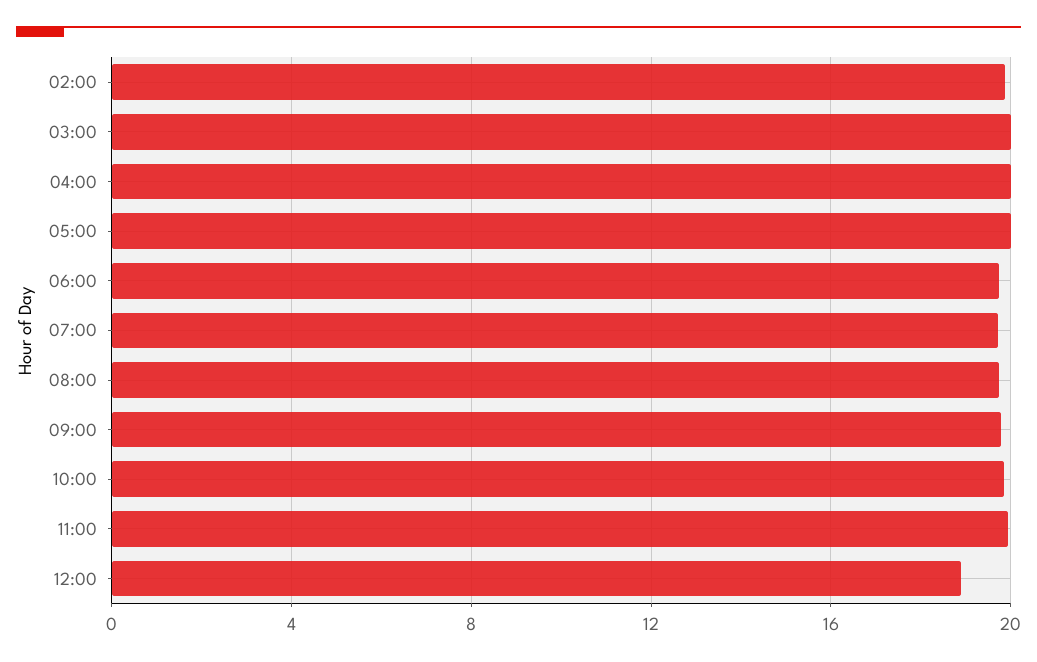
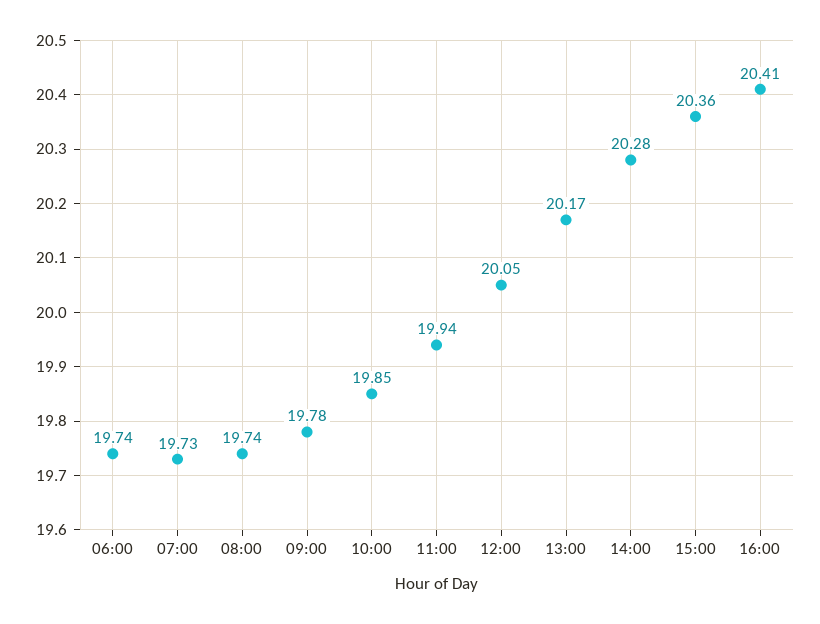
02:00: 20 -> none
03:00: 20 -> none
04:00: 20 -> none
05:00: 20 -> none
12:00: 19 -> 20.05
13:00: none -> 20.17
14:00: none -> 20.28
15:00: none -> 20.36
16:00: none -> 20.41

